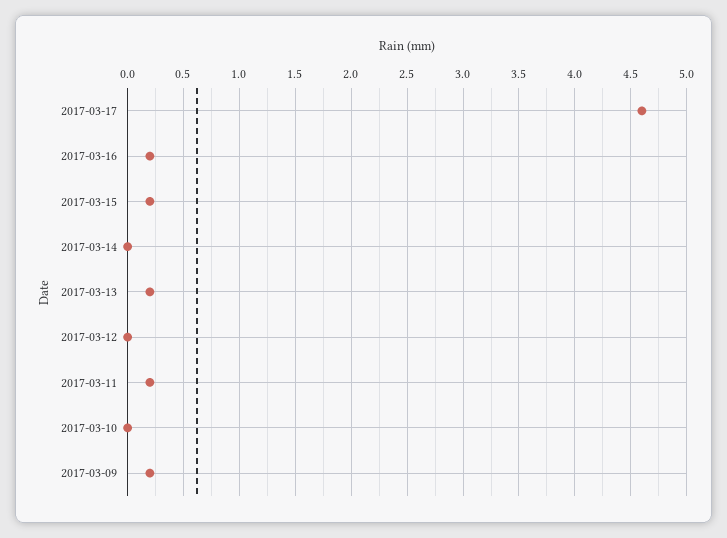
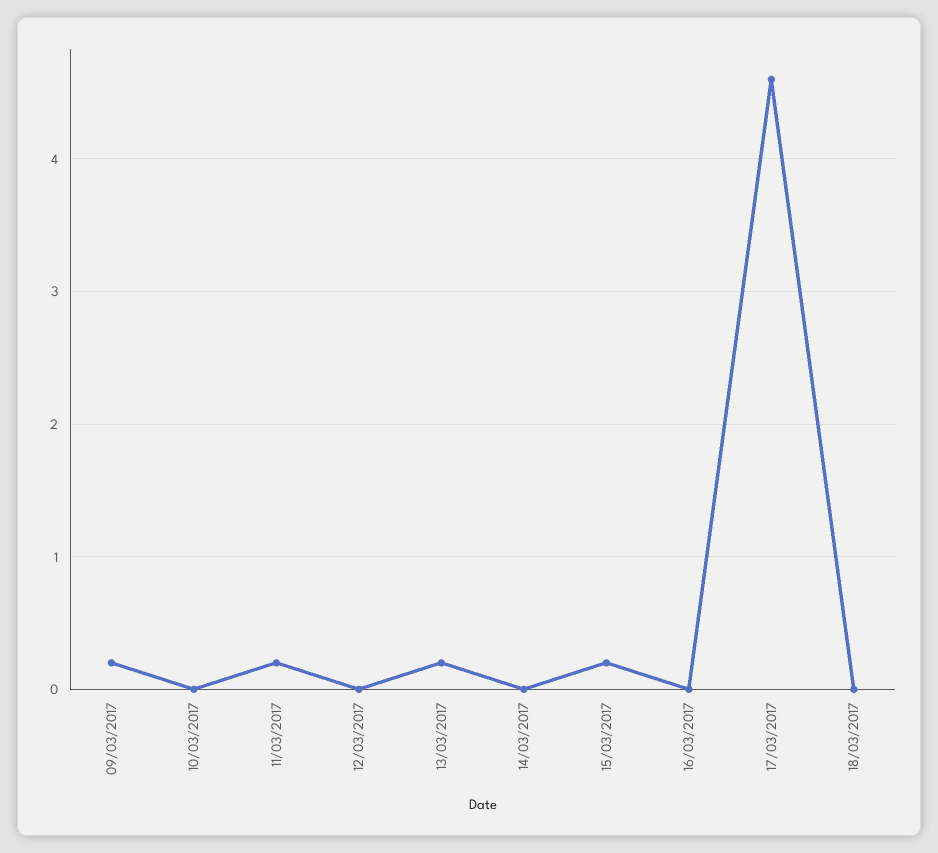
2017-03-16: 0.2 -> 0
18/03/2017: none -> 0

